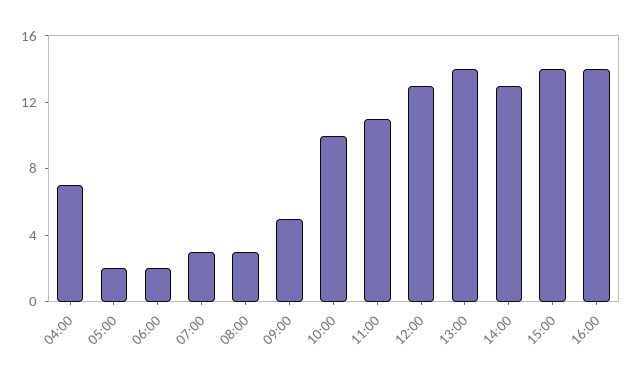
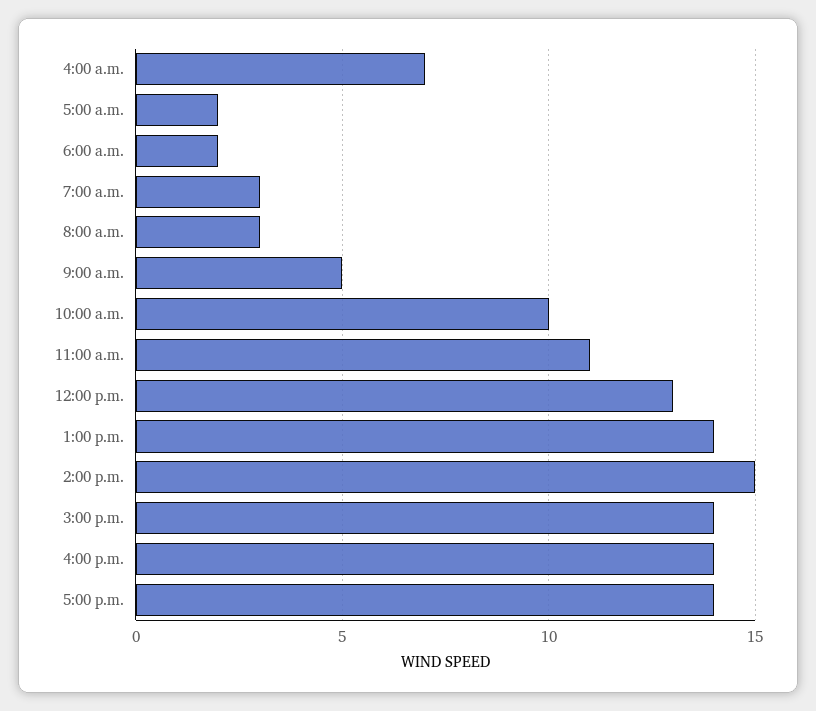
14:00: 13 -> 15
5:00 p.m.: none -> 14

